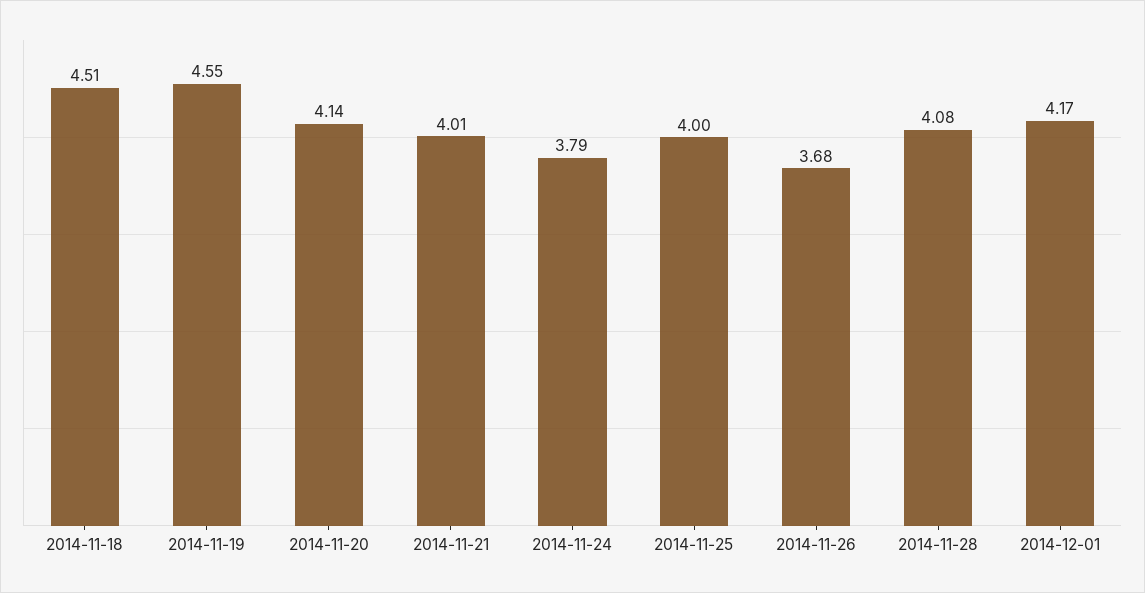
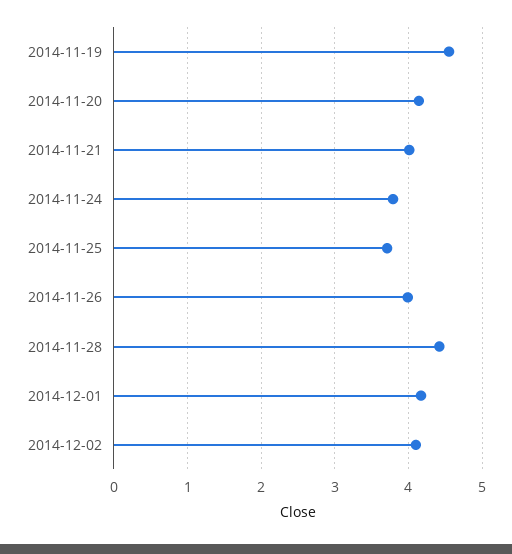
2014-11-18: 4.51 -> none
2014-11-25: 4 -> 3.7
2014-11-26: 3.68 -> 4
2014-11-28: 4.08 -> 4.4
2014-12-02: none -> 4.1

